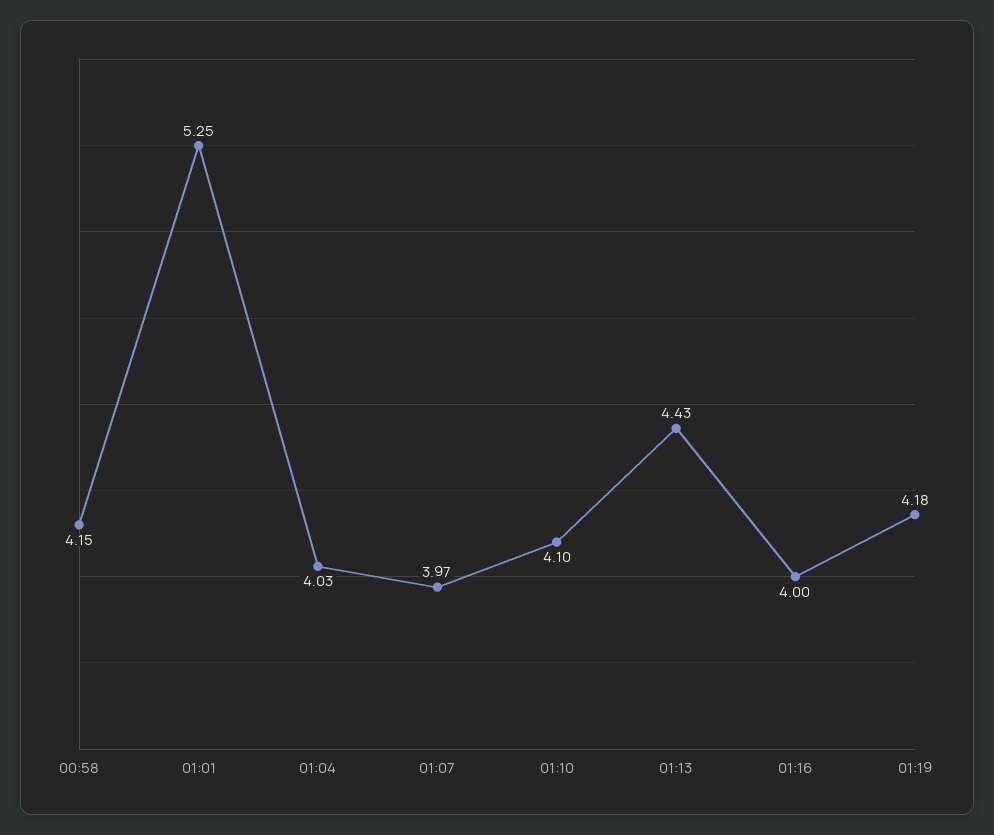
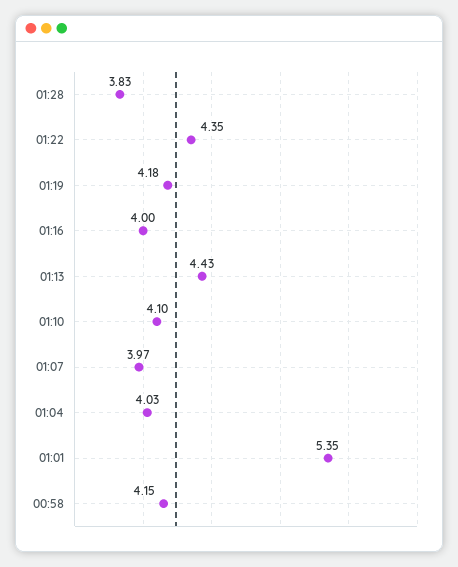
01:01: 5.25 -> 5.35
01:28: none -> 3.83
01:22: none -> 4.35

